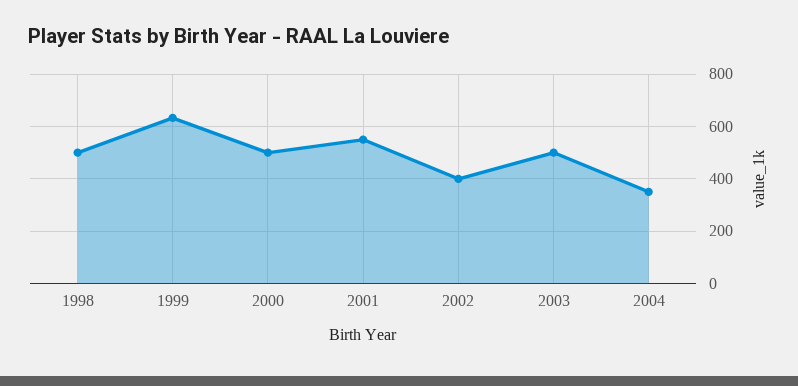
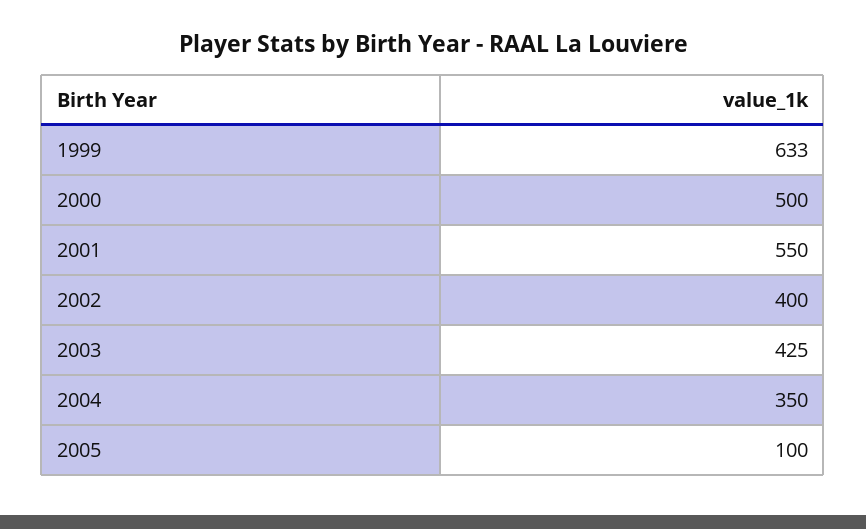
1998: 500 -> none
2003: 500 -> 425
2005: none -> 100

